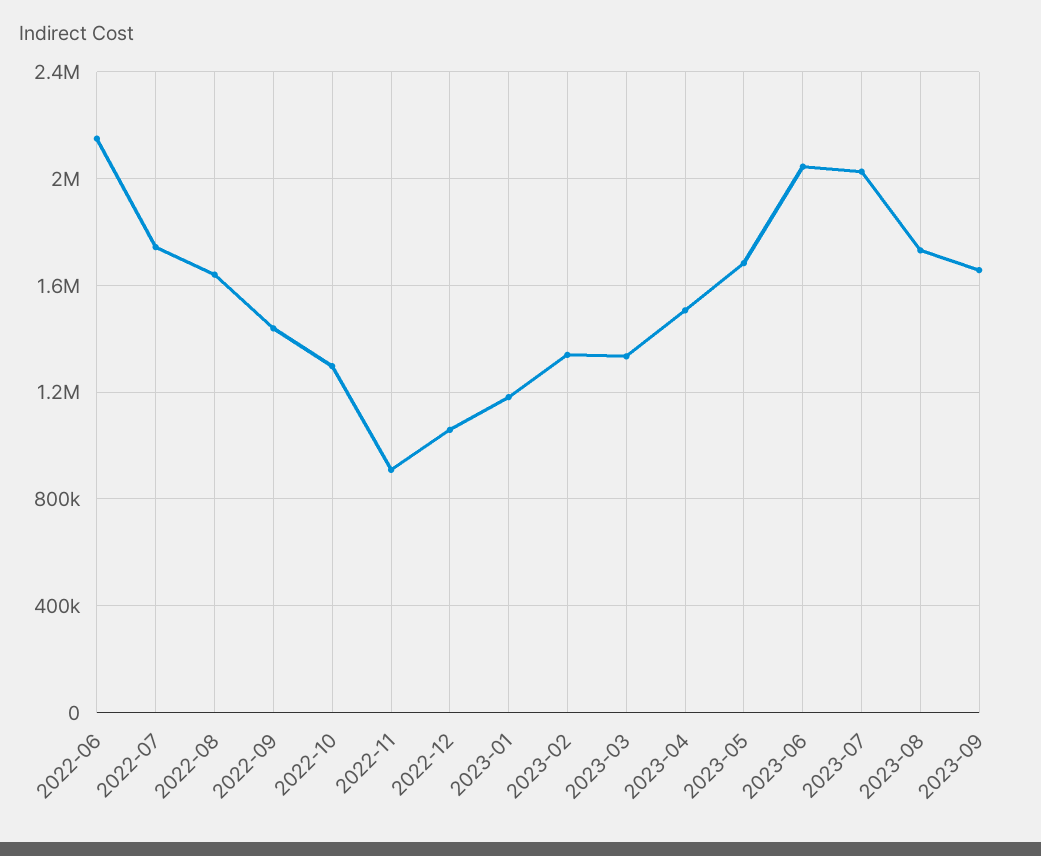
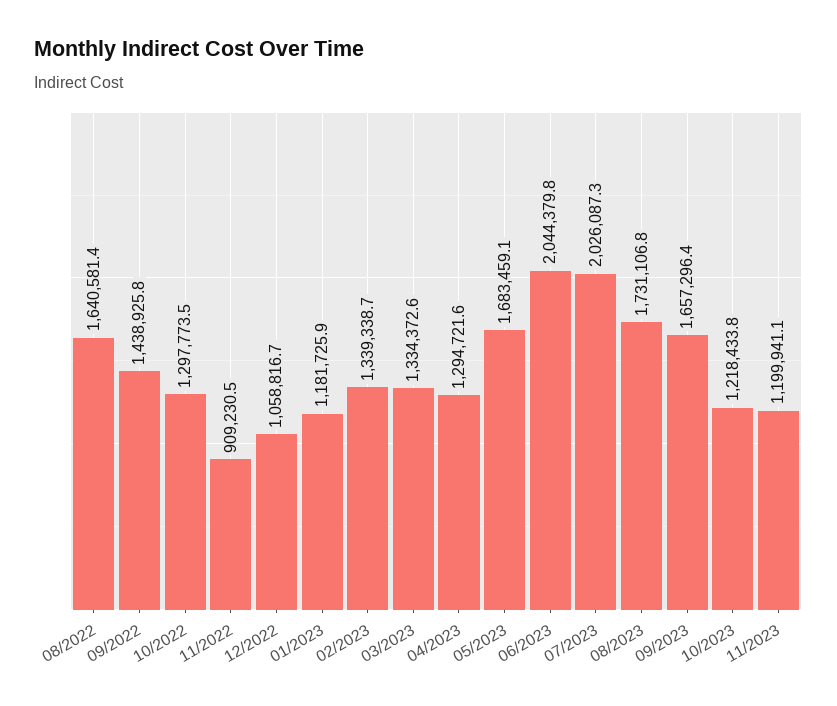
2022-06: 2150000 -> none
2022-07: 1750000 -> none
2023-04: 1500000 -> 1294721.6
10/2023: none -> 1218433.8
11/2023: none -> 1199941.1

